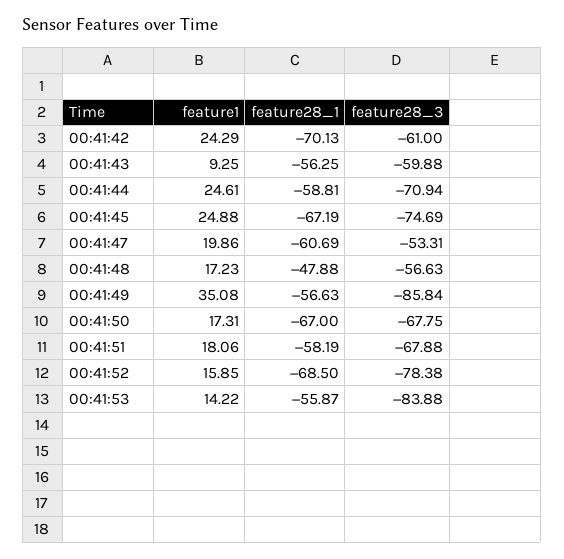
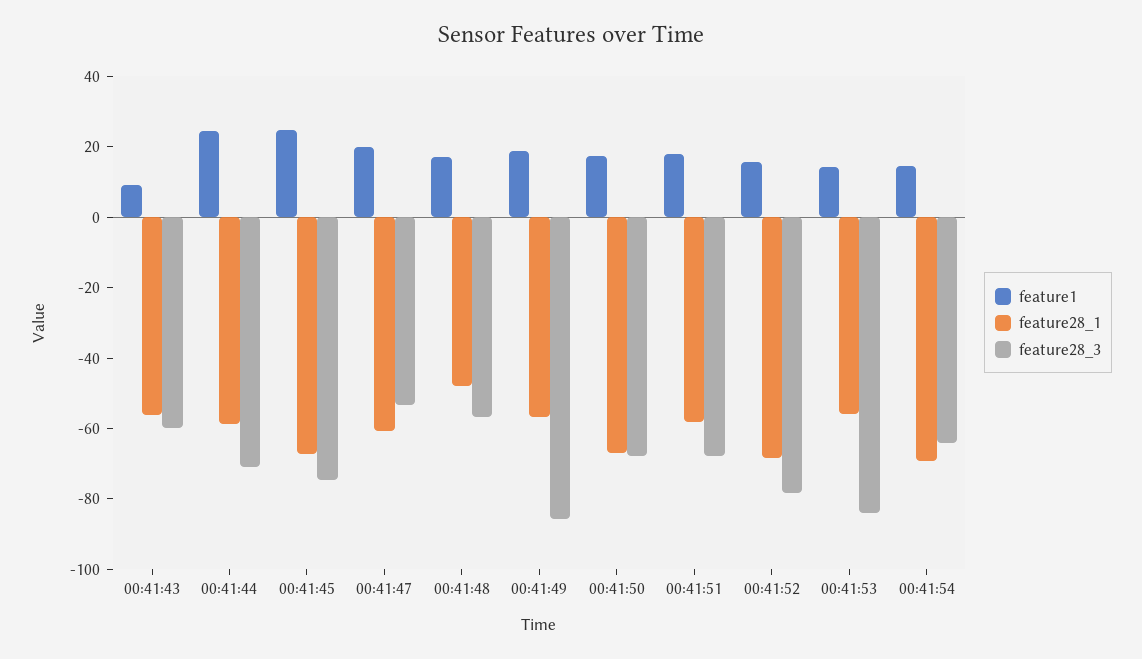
feature1, 00:41:42: 24.29 -> none
feature28_1, 00:41:42: -70.13 -> none
feature28_3, 00:41:42: -61 -> none
feature1, 00:41:49: 35.08 -> 20
feature1, 00:41:54: none -> 15
feature28_1, 00:41:54: none -> -70
feature28_3, 00:41:54: none -> -65

